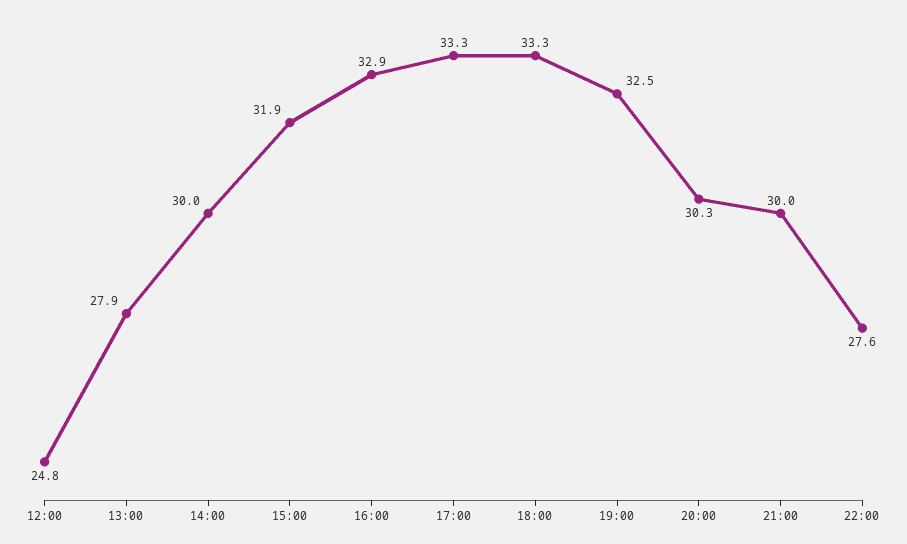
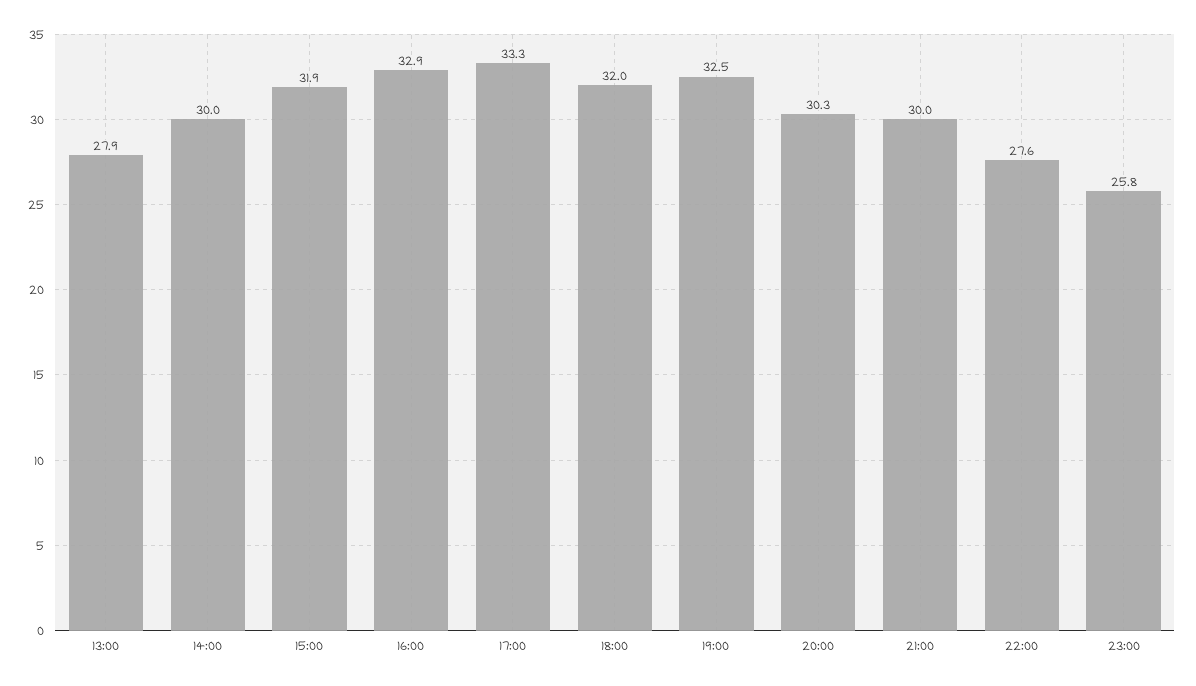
12:00: 24.8 -> none
18:00: 33.3 -> 32
23:00: none -> 25.8

